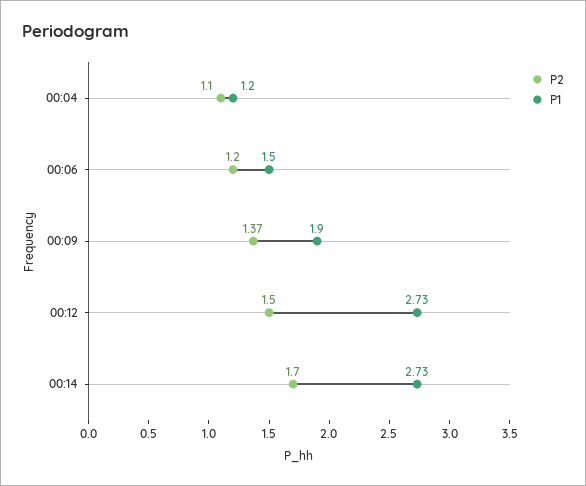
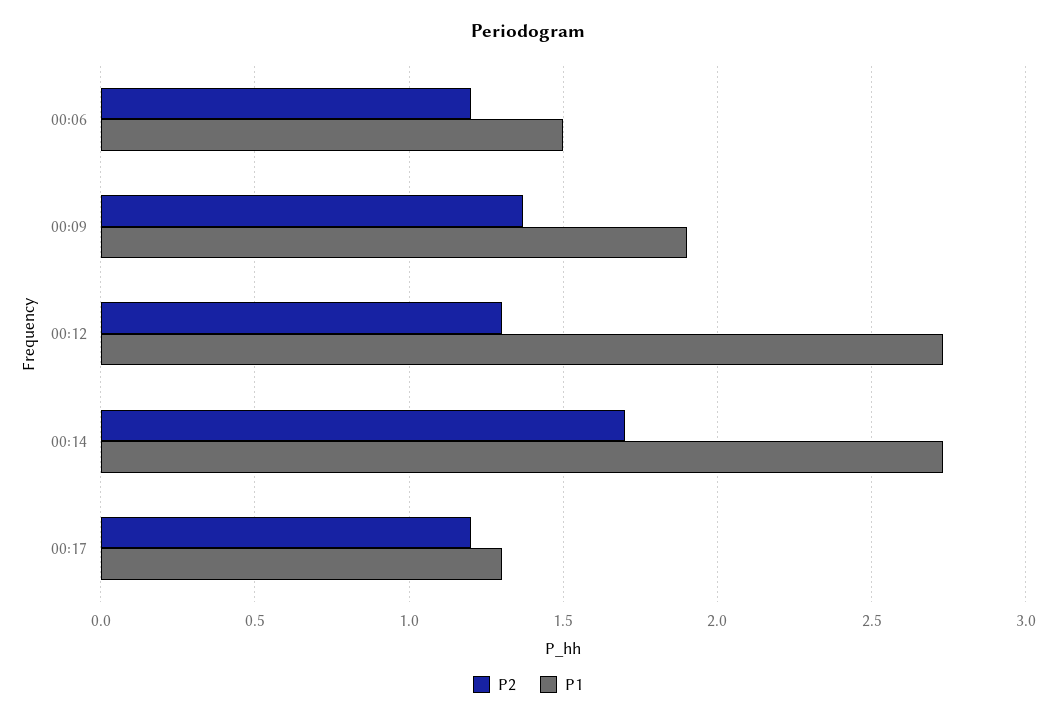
P2, 00:04: 1.1 -> none
P1, 00:04: 1.2 -> none
P2, 00:12: 1.5 -> 1.3
P2, 00:17: none -> 1.2
P1, 00:17: none -> 1.3

